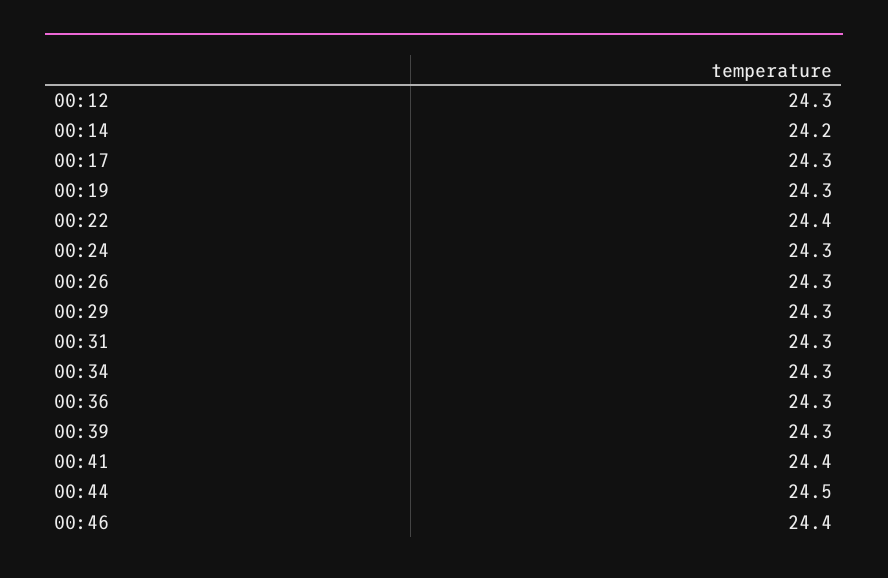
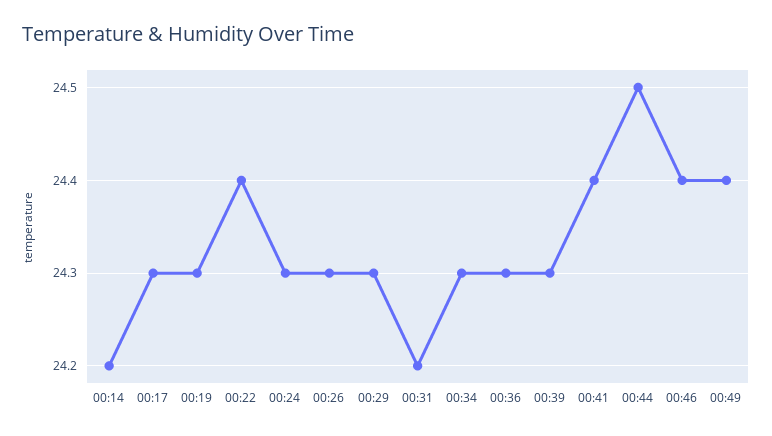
00:12: 24.3 -> none
00:31: 24.3 -> 24.2
00:49: none -> 24.4

